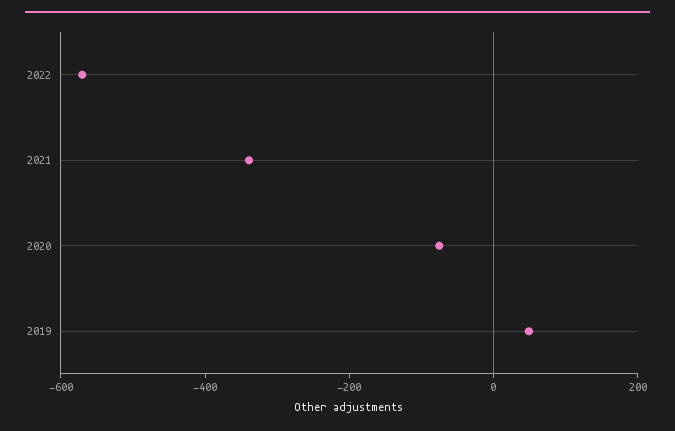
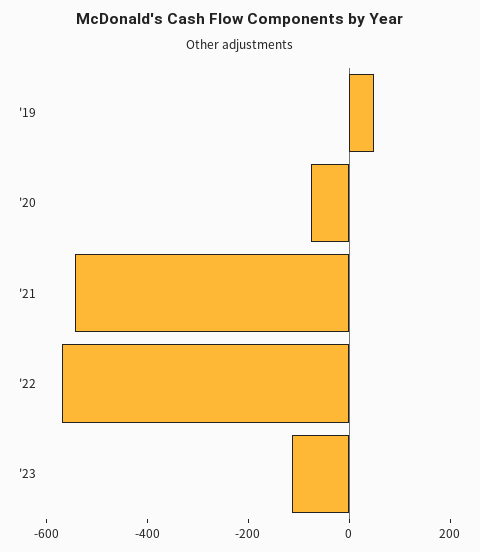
2021: -350 -> -550
'23: none -> -100

